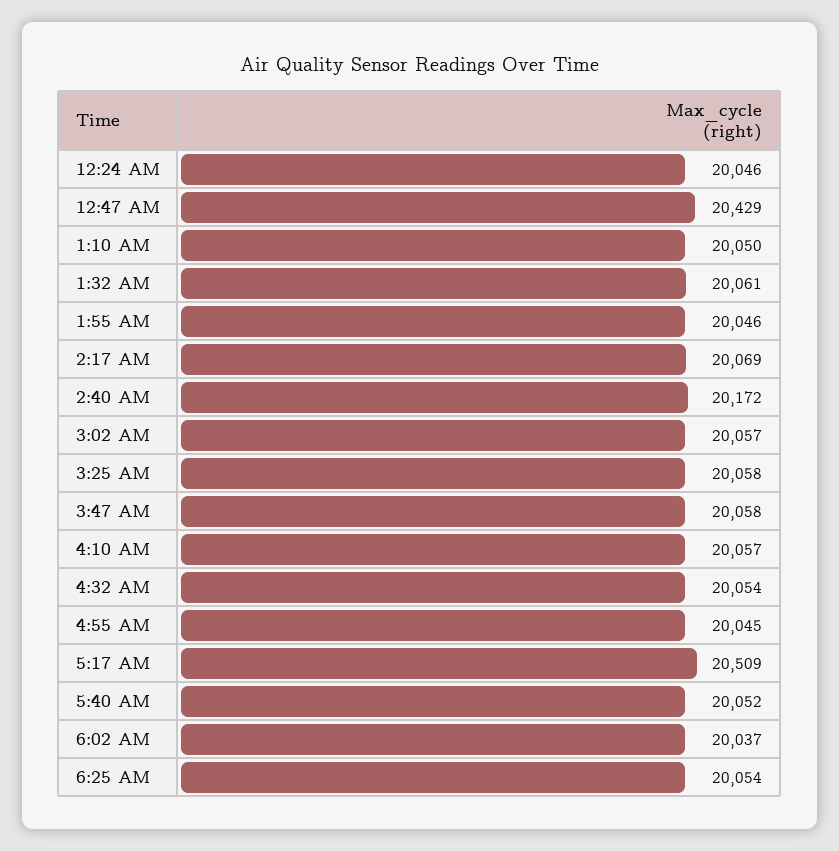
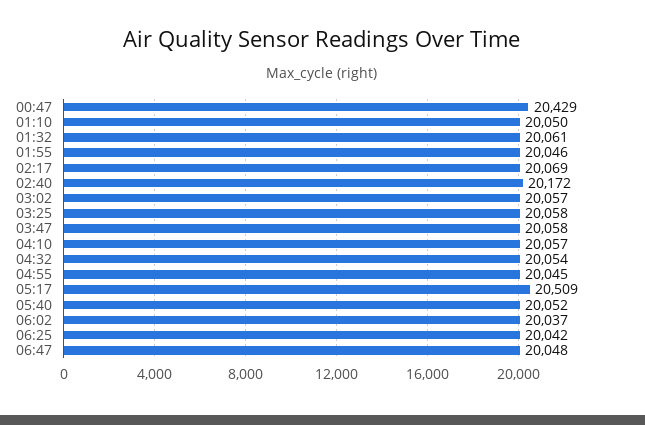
12:24 AM: 20046 -> none
6:25 AM: 20054 -> 20042
06:47: none -> 20048

